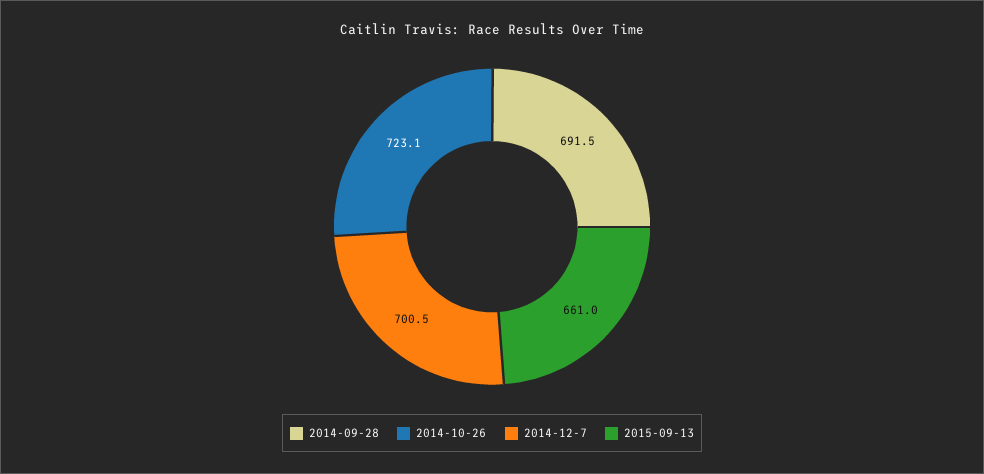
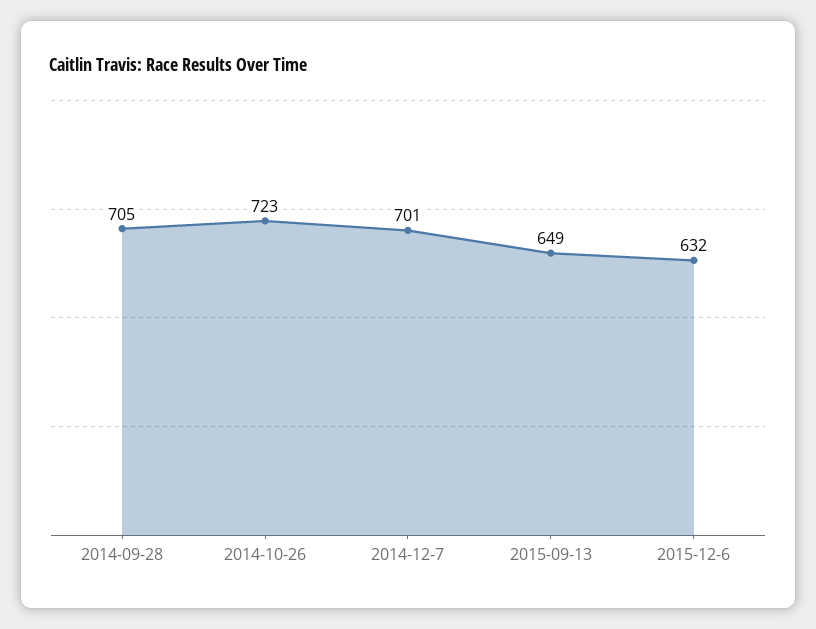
2014-09-28: 691.5 -> 705
2015-09-13: 661 -> 649
2015-12-6: none -> 632

